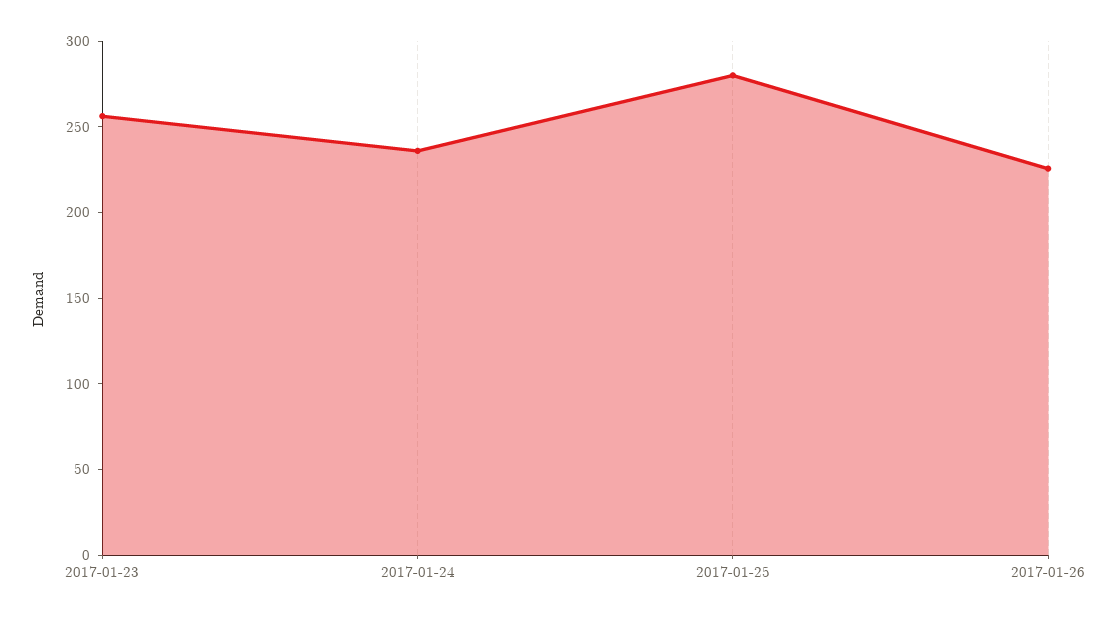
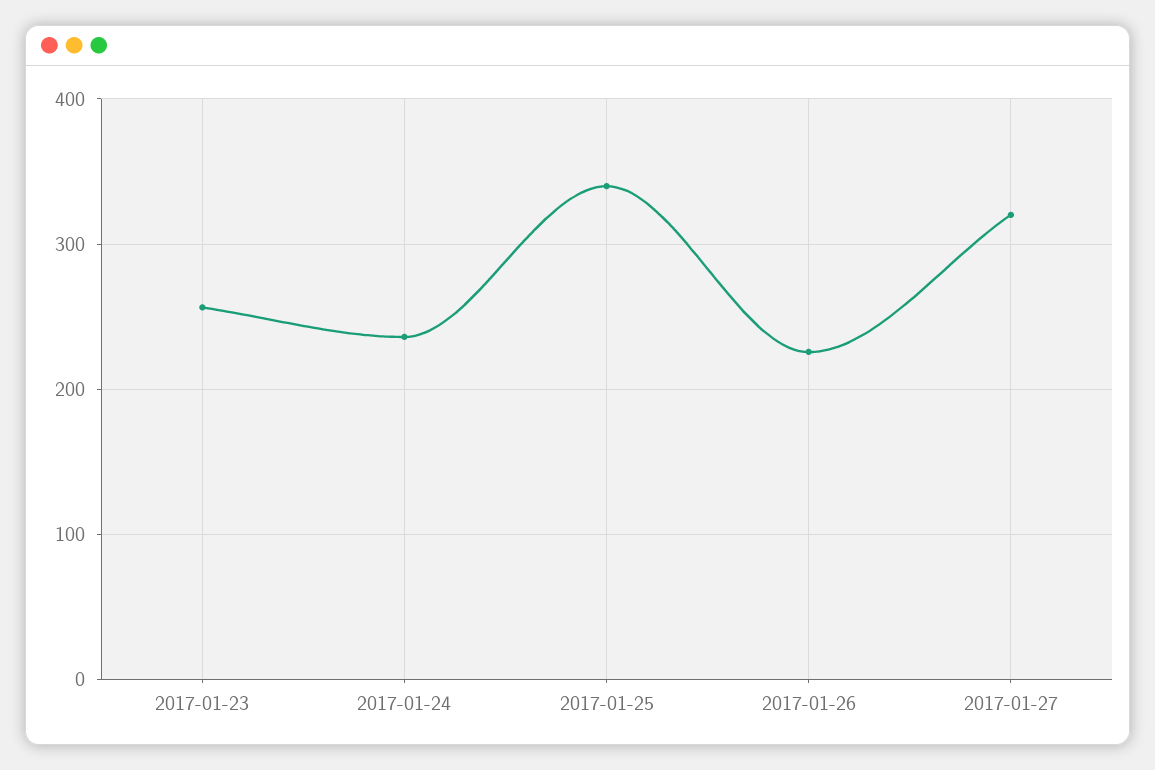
2017-01-25: 280 -> 340
2017-01-27: none -> 320

